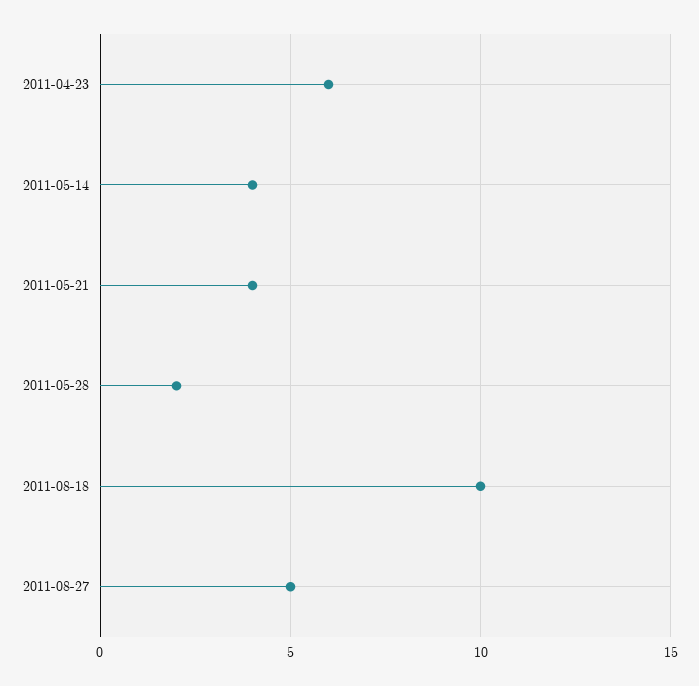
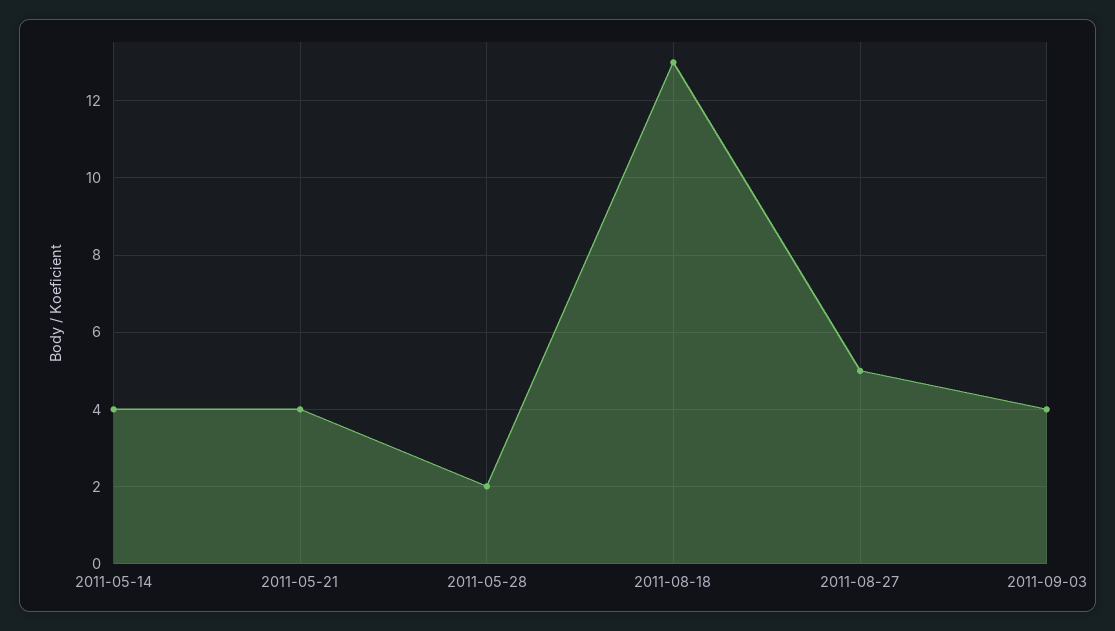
2011-04-23: 6 -> none
2011-08-18: 10 -> 13
2011-09-03: none -> 4

